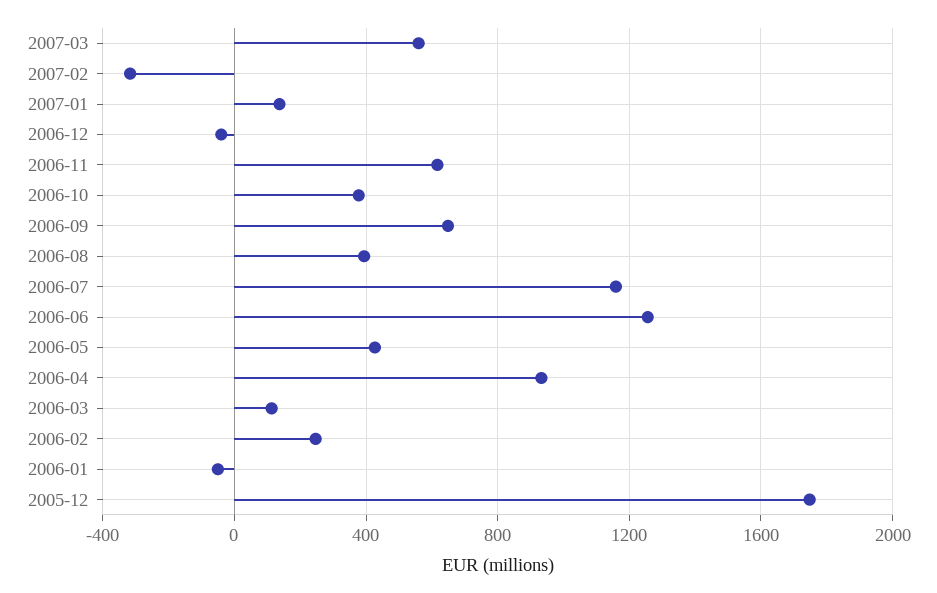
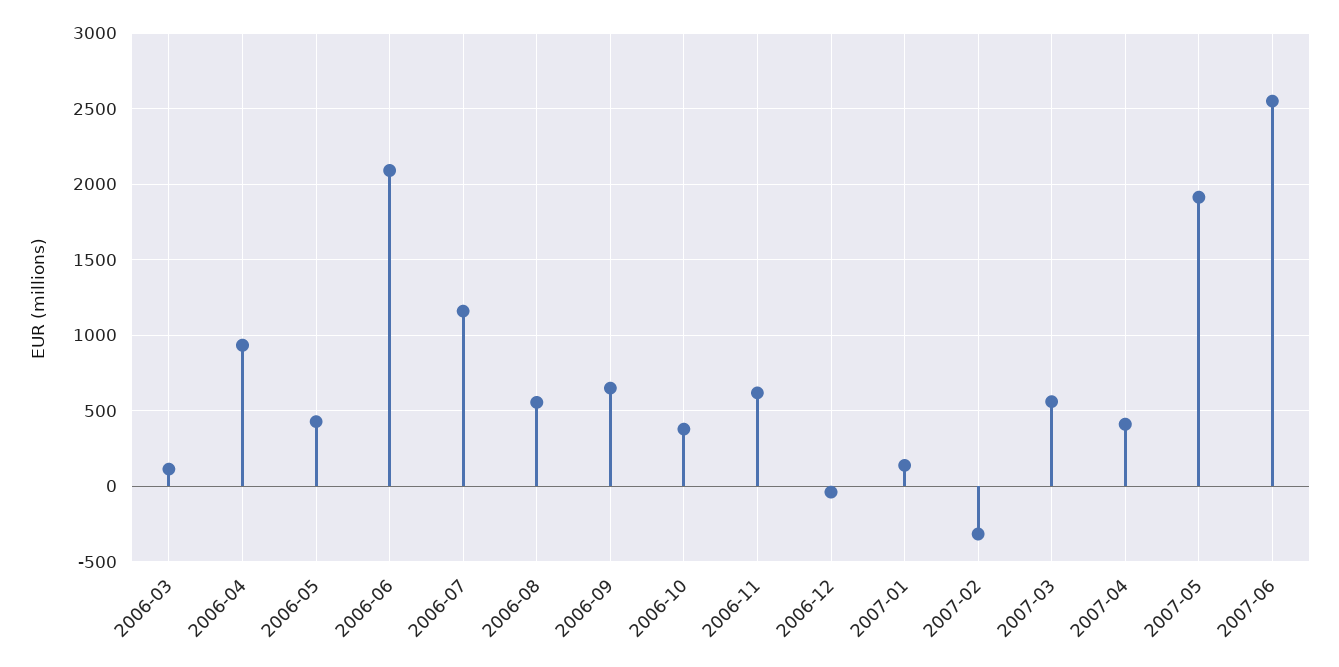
2006-08: 400 -> 550
2006-06: 1250 -> 2100
2006-02: 250 -> none
2006-01: -50 -> none
2005-12: 1750 -> none
2007-04: none -> 400
2007-05: none -> 1900
2007-06: none -> 2550

